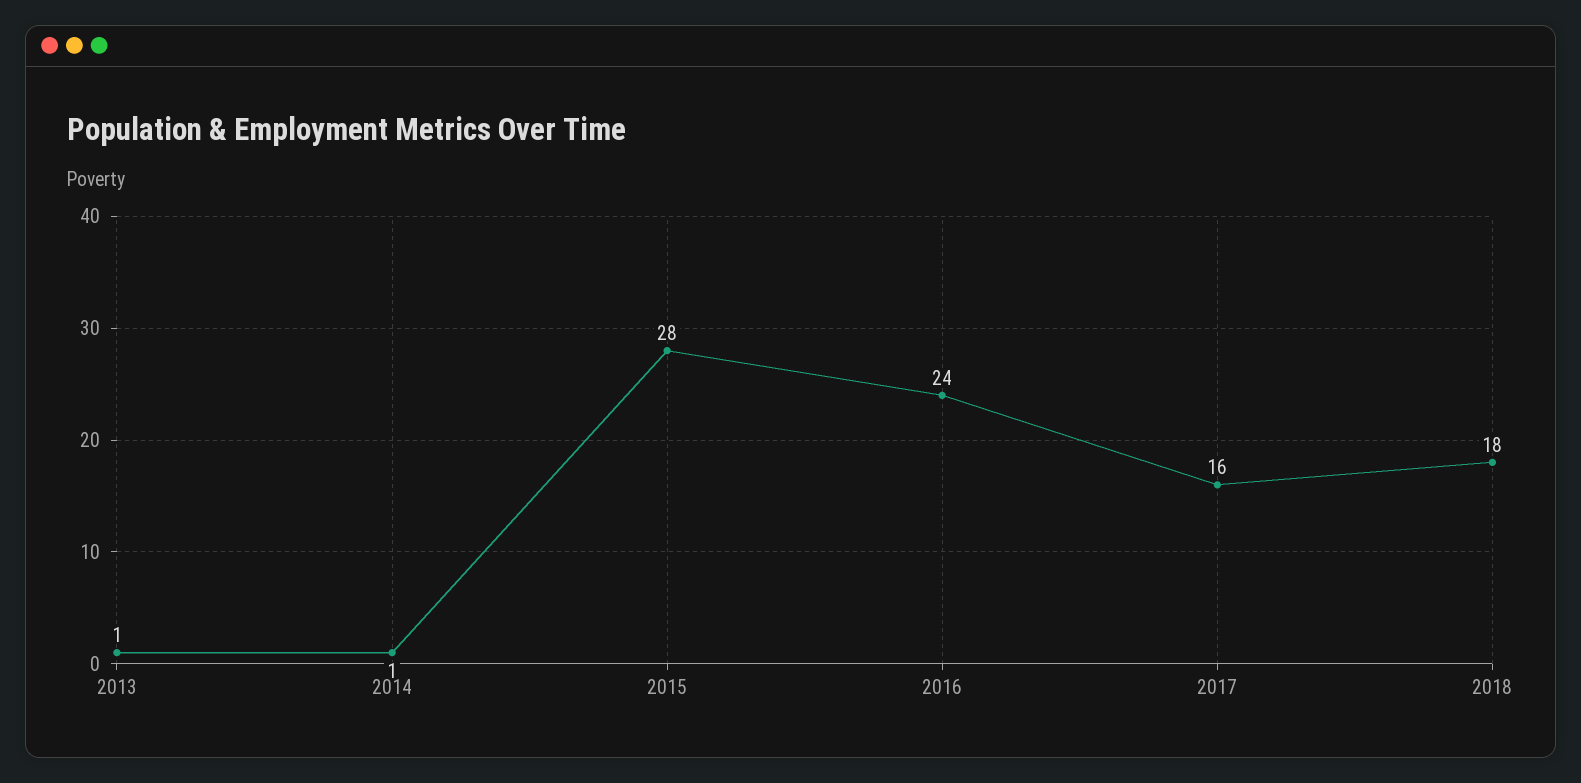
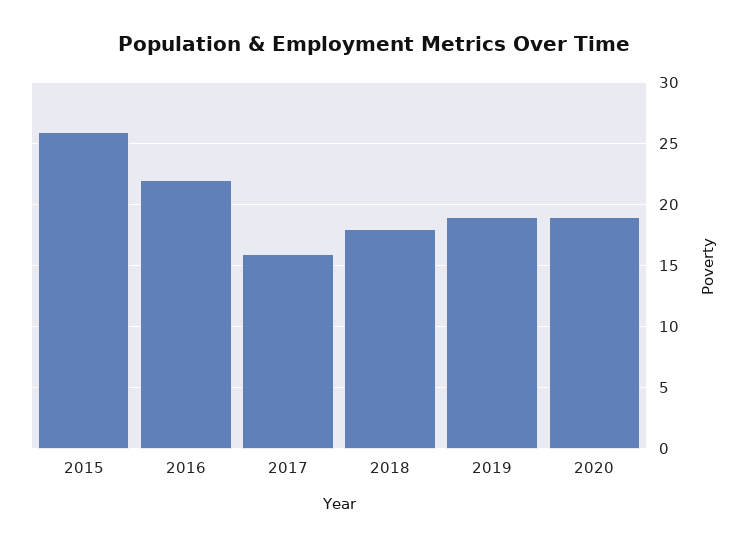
2013: 1 -> none
2014: 1 -> none
2015: 28 -> 26
2016: 24 -> 22
2019: none -> 19
2020: none -> 19

